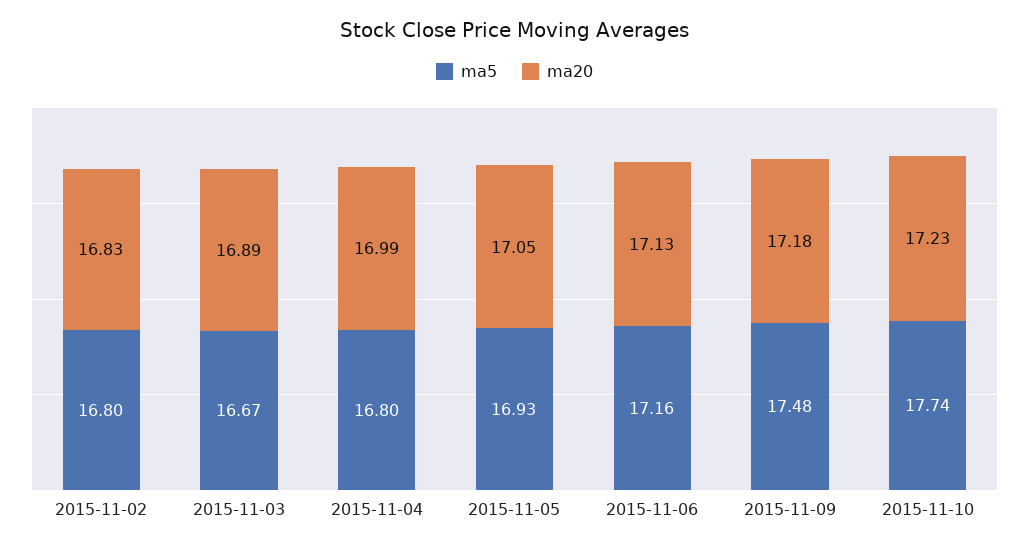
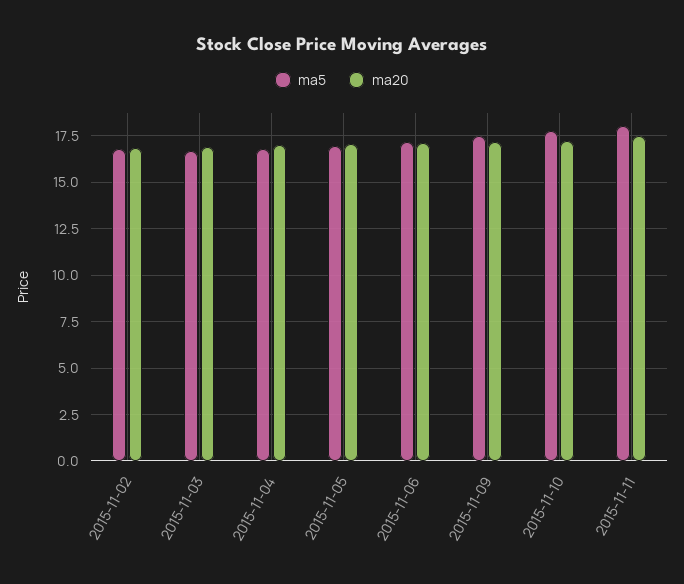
ma5, 2015-11-11: none -> 18
ma20, 2015-11-11: none -> 17.5

